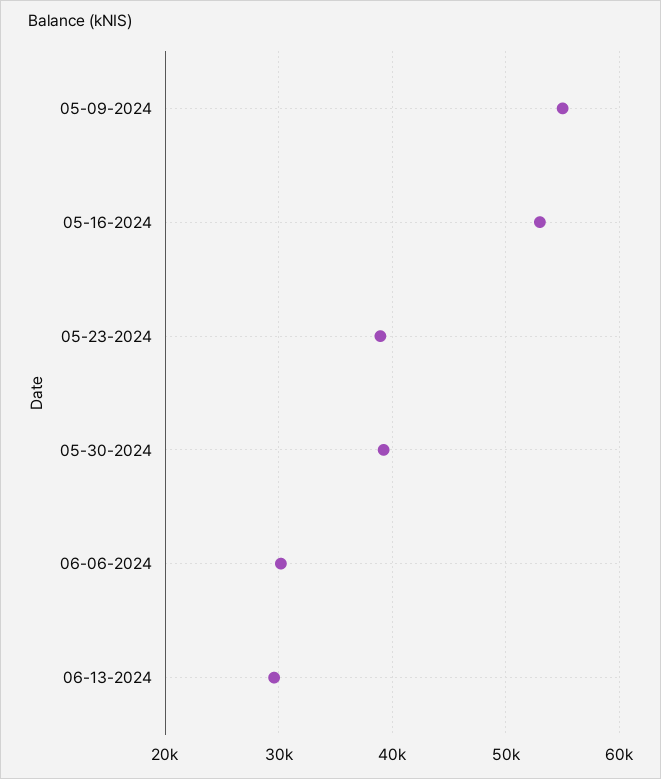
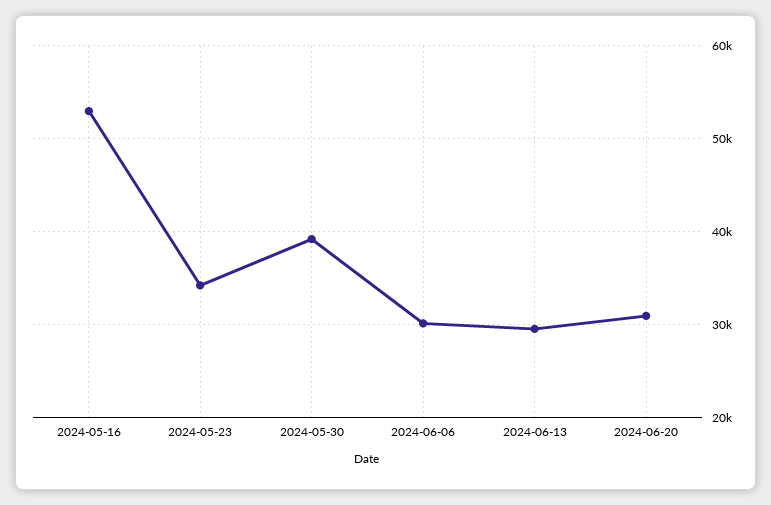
05-09-2024: 55000 -> none
05-23-2024: 39000 -> 34000
2024-06-20: none -> 31000

